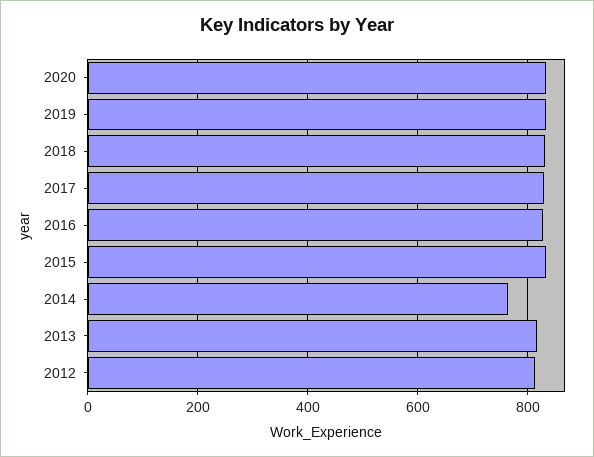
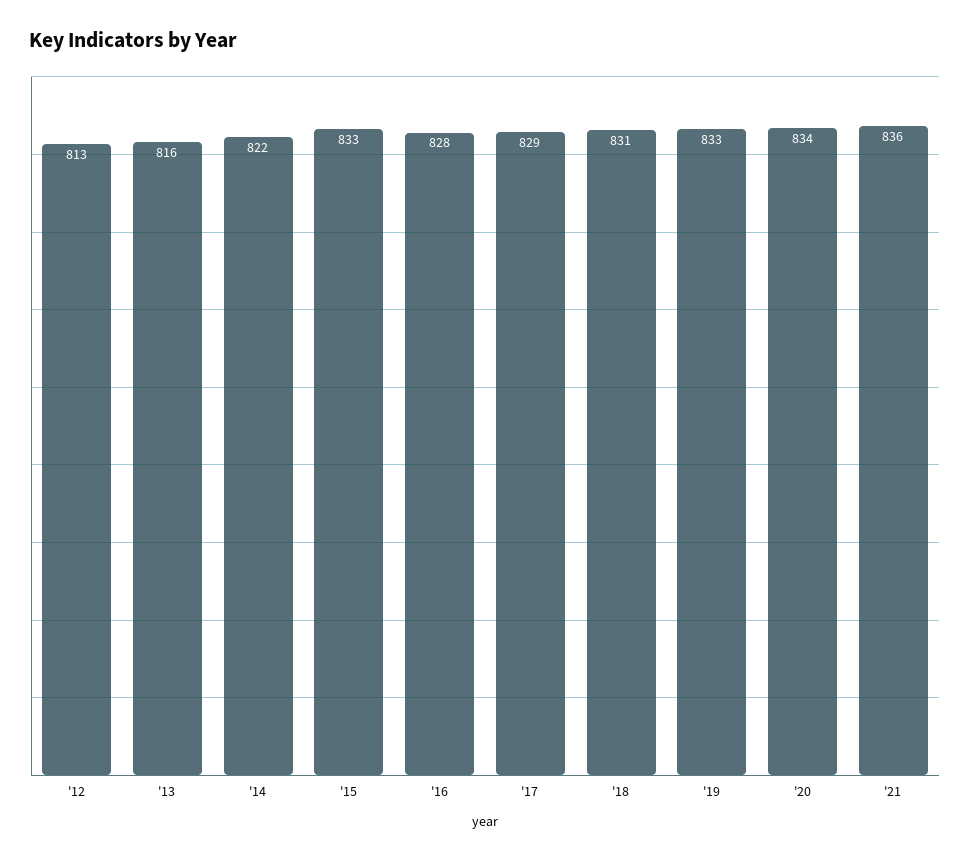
2014: 760 -> 822
'21: none -> 836

